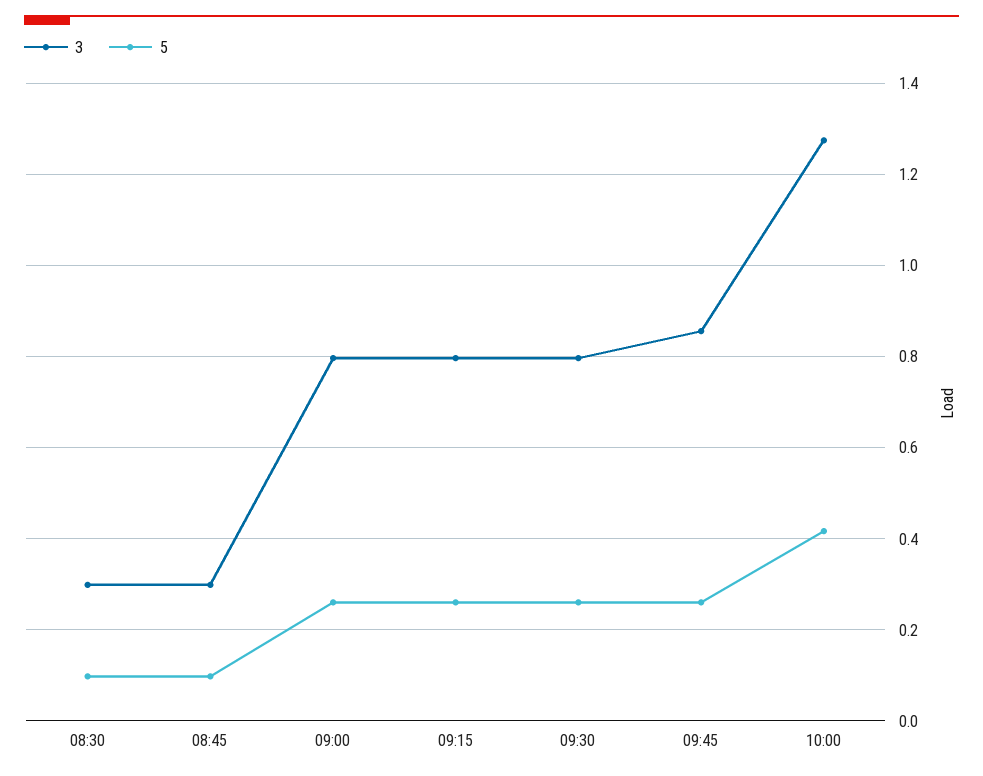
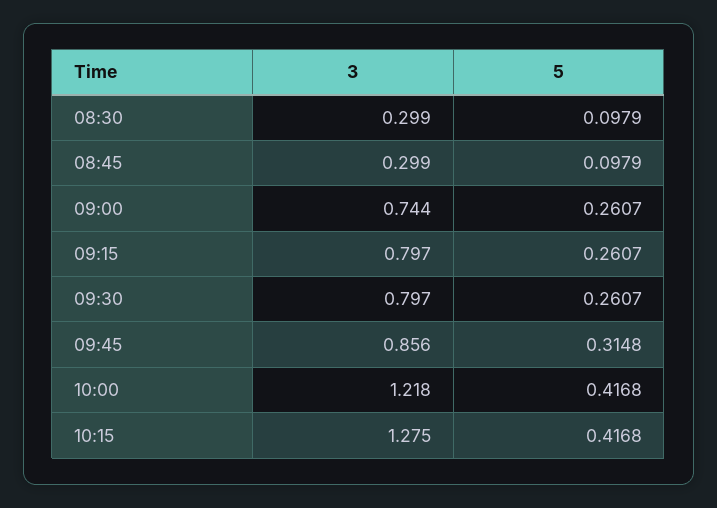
3, 09:00: 0.8 -> 0.744
5, 09:45: 0.26 -> 0.3148
3, 10:00: 1.28 -> 1.218
3, 10:15: none -> 1.275
5, 10:15: none -> 0.4168

